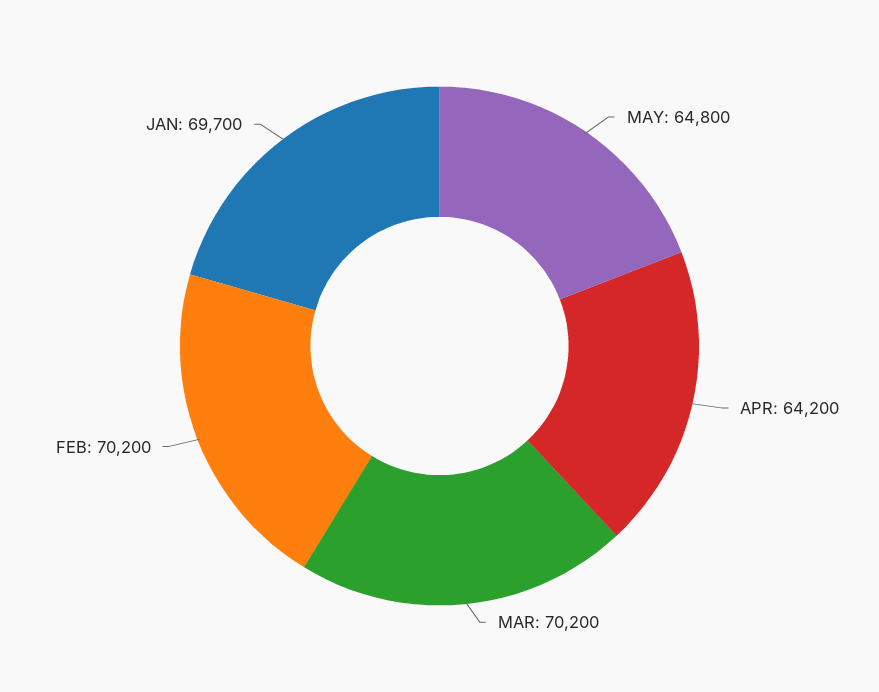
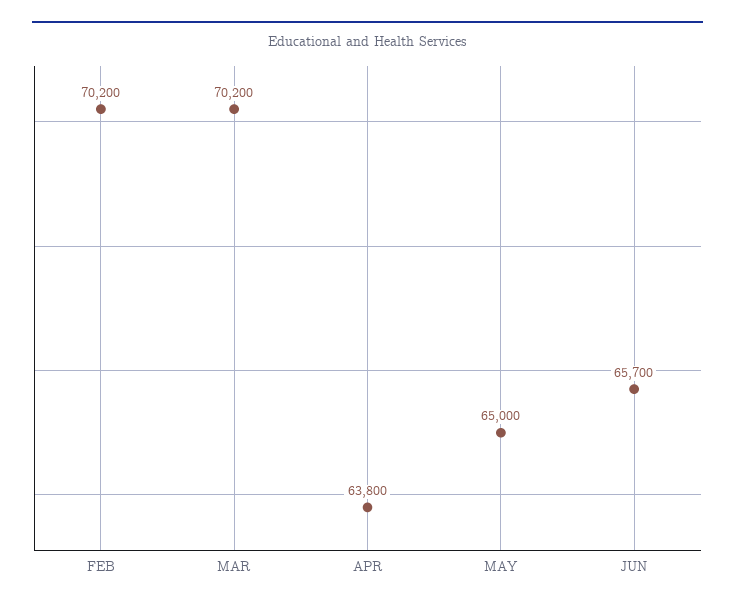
MAY: 64800 -> 65000
APR: 64200 -> 63800
JAN: 69700 -> none
JUN: none -> 65700

